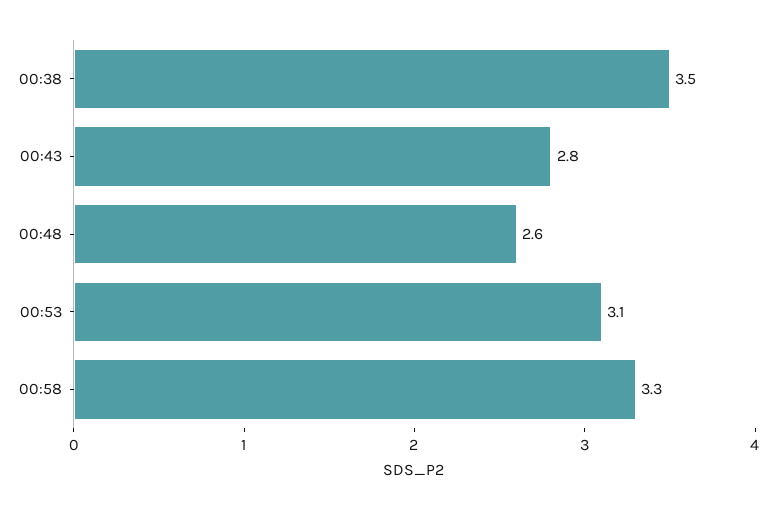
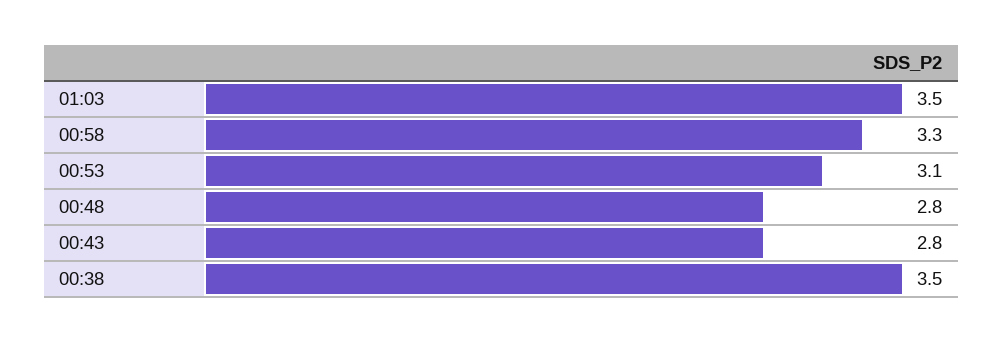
00:48: 2.6 -> 2.8
01:03: none -> 3.5

